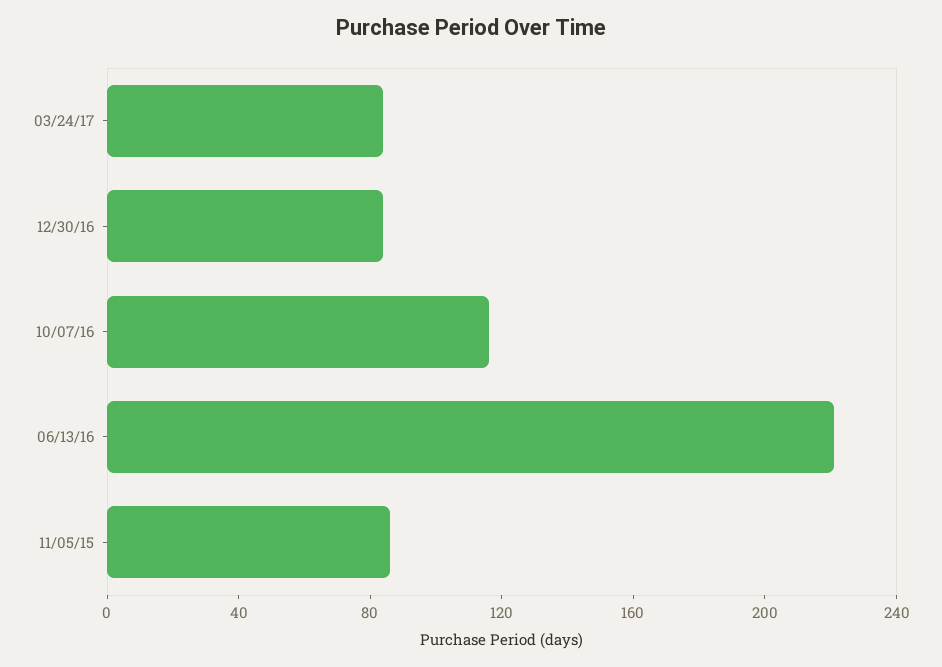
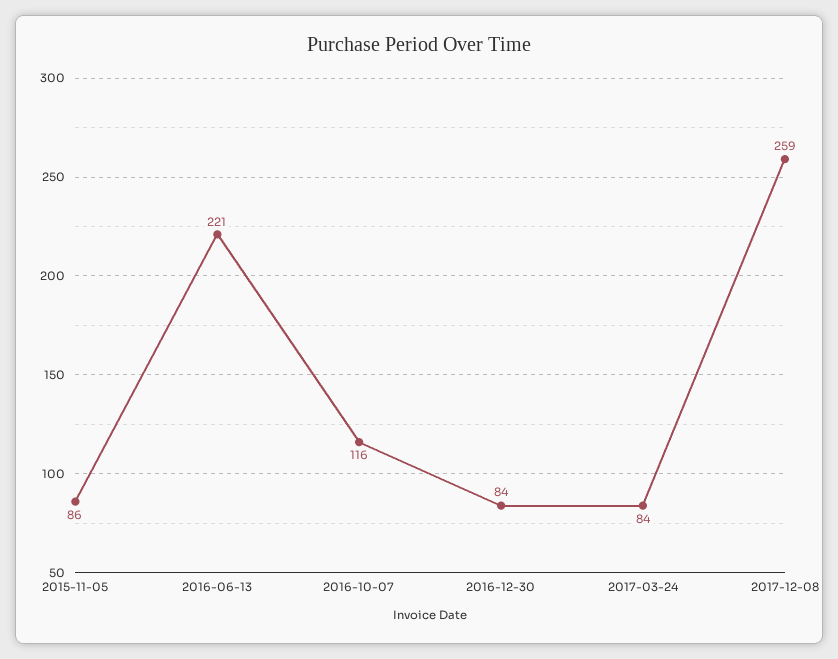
2017-12-08: none -> 259

